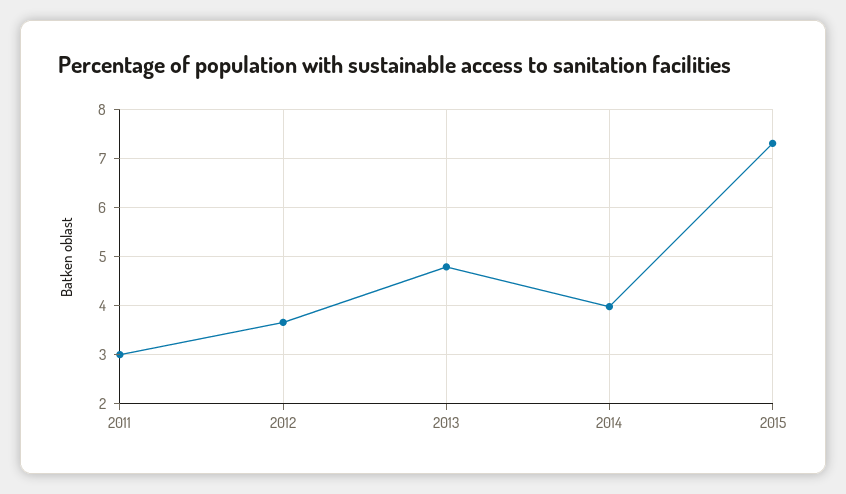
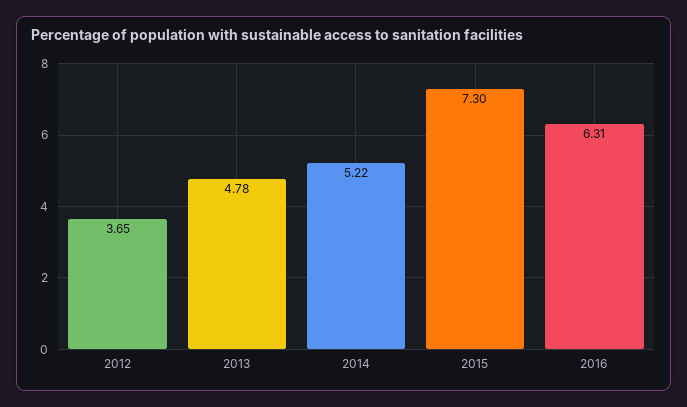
2011: 3 -> none
2014: 4 -> 5.22
2016: none -> 6.31

